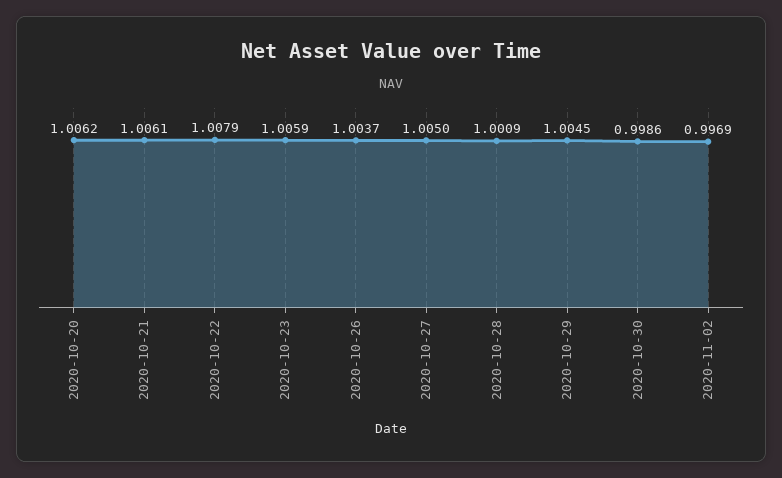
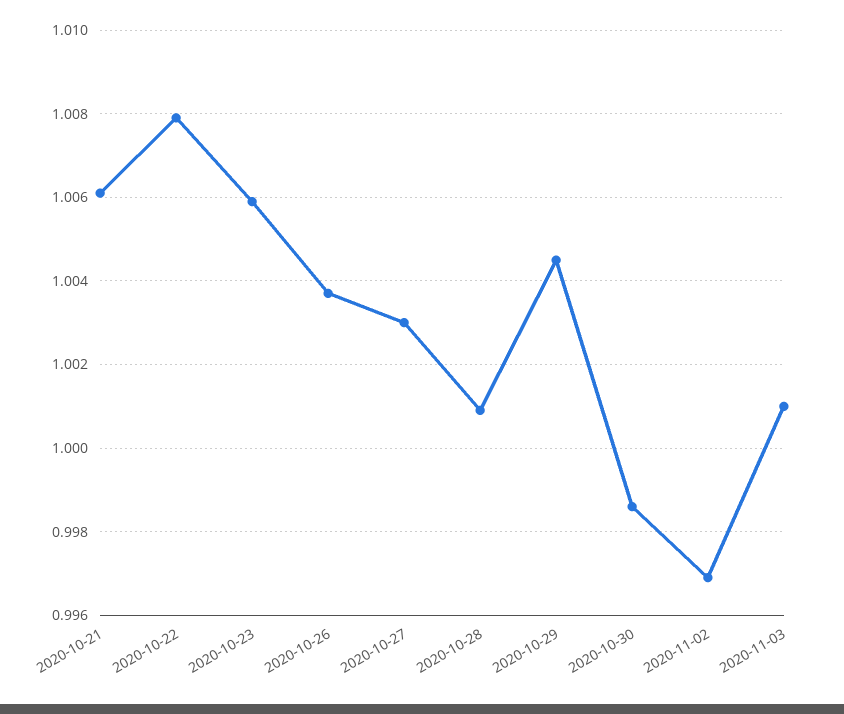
2020-10-20: 1.0062 -> none
2020-10-27: 1.005 -> 1.003
2020-11-03: none -> 1.001

